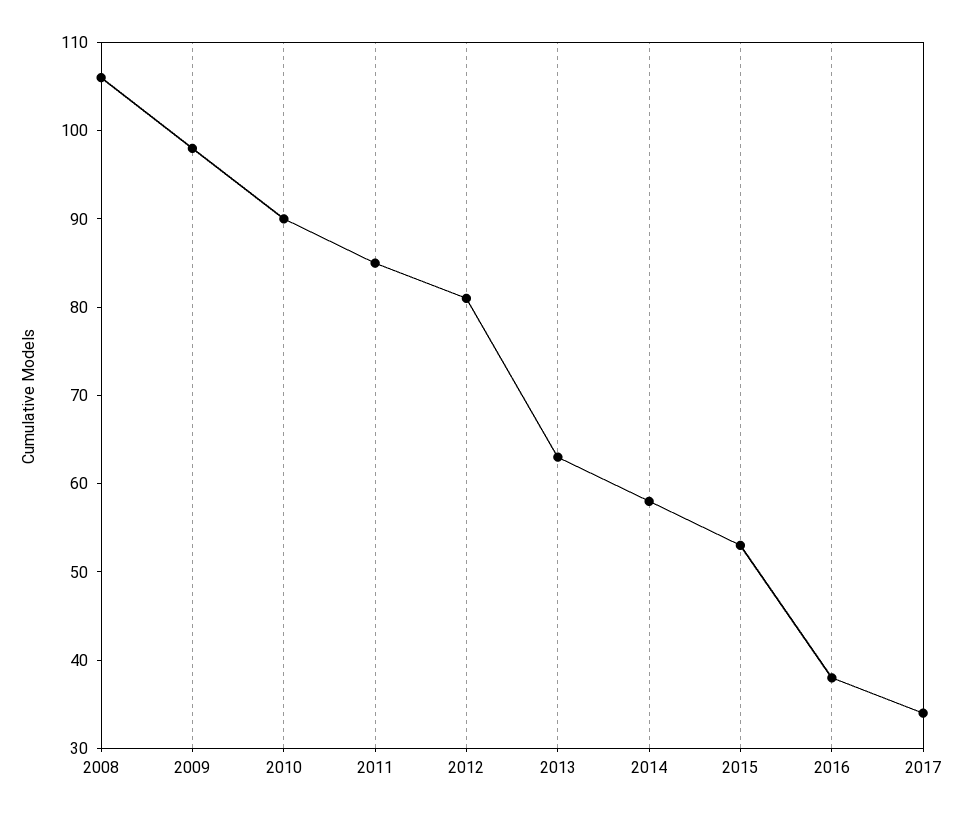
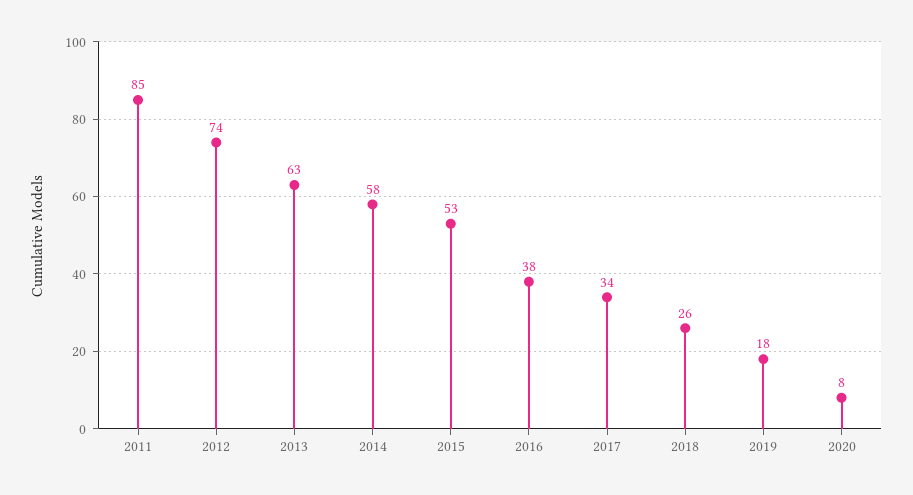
2008: 106 -> none
2009: 98 -> none
2010: 90 -> none
2012: 81 -> 74
2018: none -> 26
2019: none -> 18
2020: none -> 8

